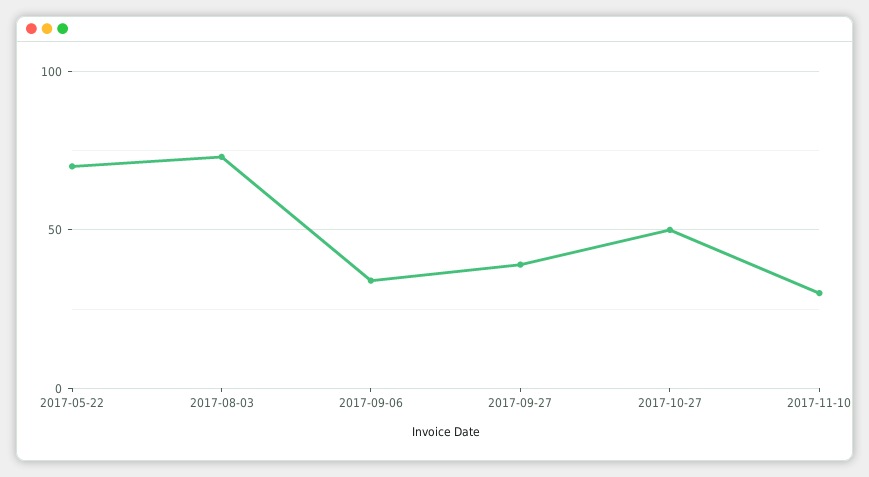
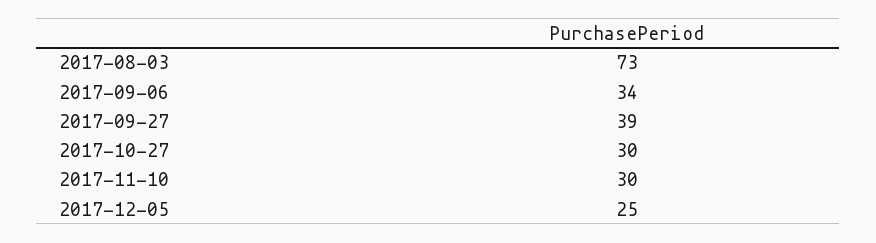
2017-05-22: 70 -> none
2017-10-27: 50 -> 30
2017-12-05: none -> 25

